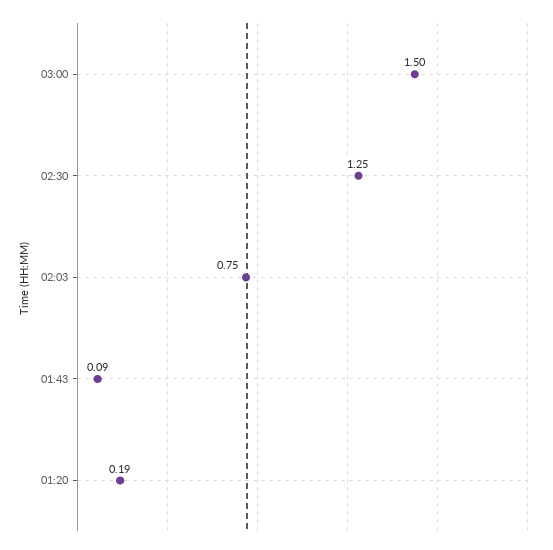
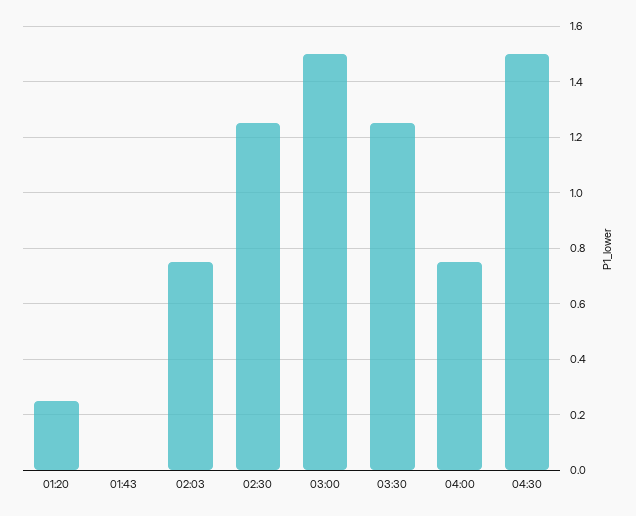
01:43: 0.09 -> 0
01:20: 0.19 -> 0.25
03:30: none -> 1.25
04:00: none -> 0.75
04:30: none -> 1.5

